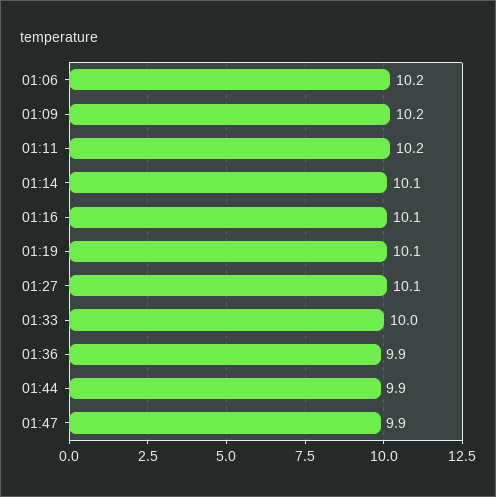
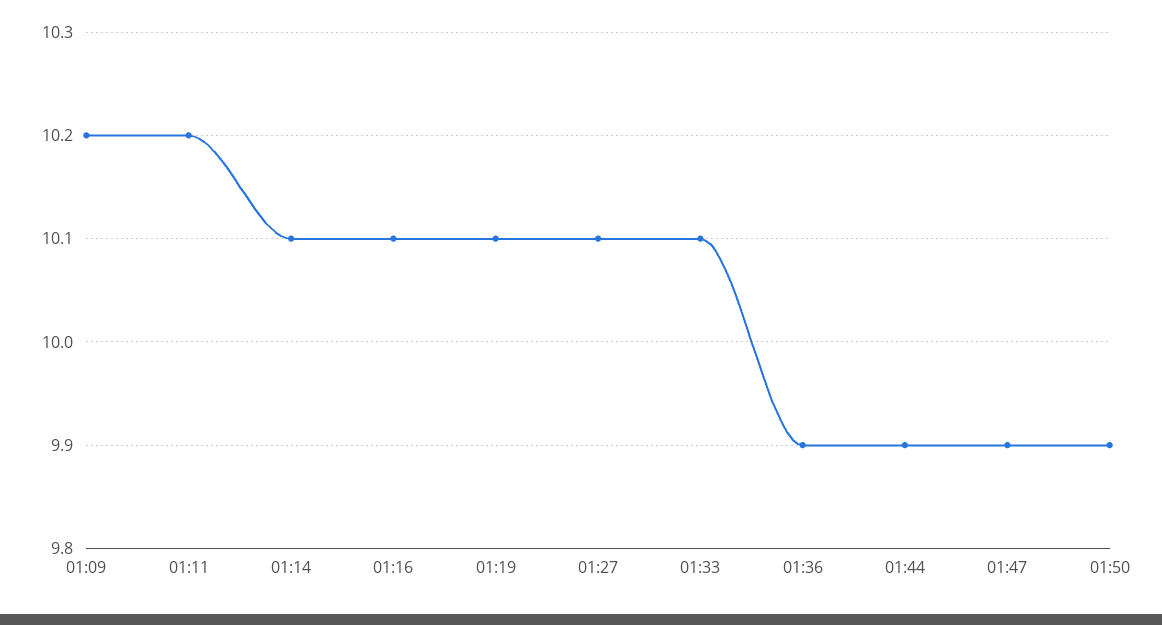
01:06: 10.2 -> none
01:33: 10 -> 10.1
01:50: none -> 9.9

